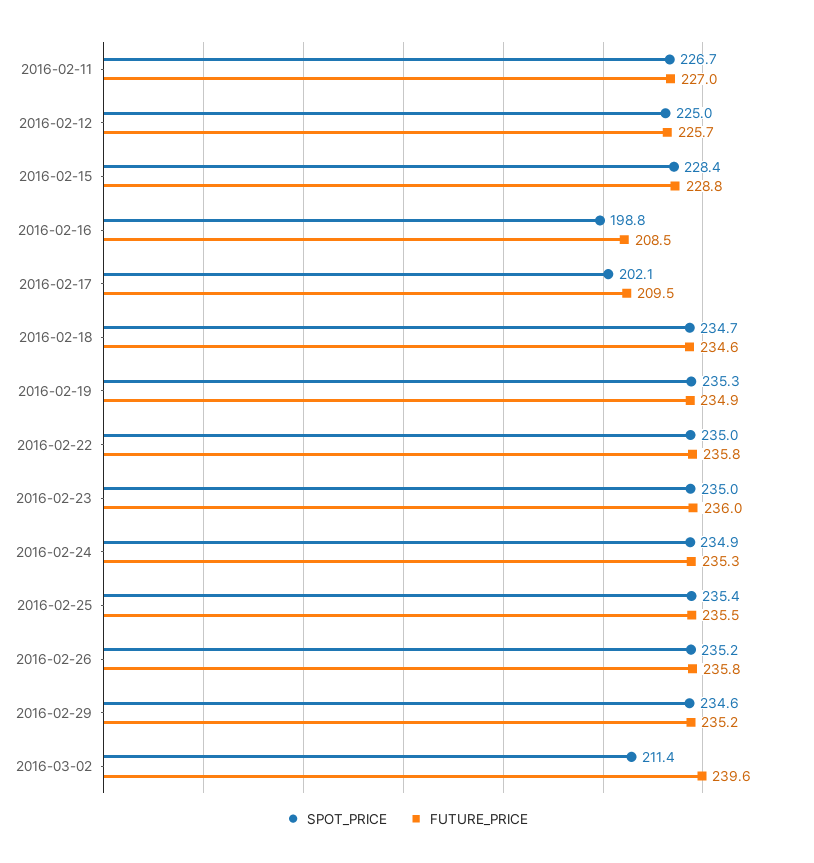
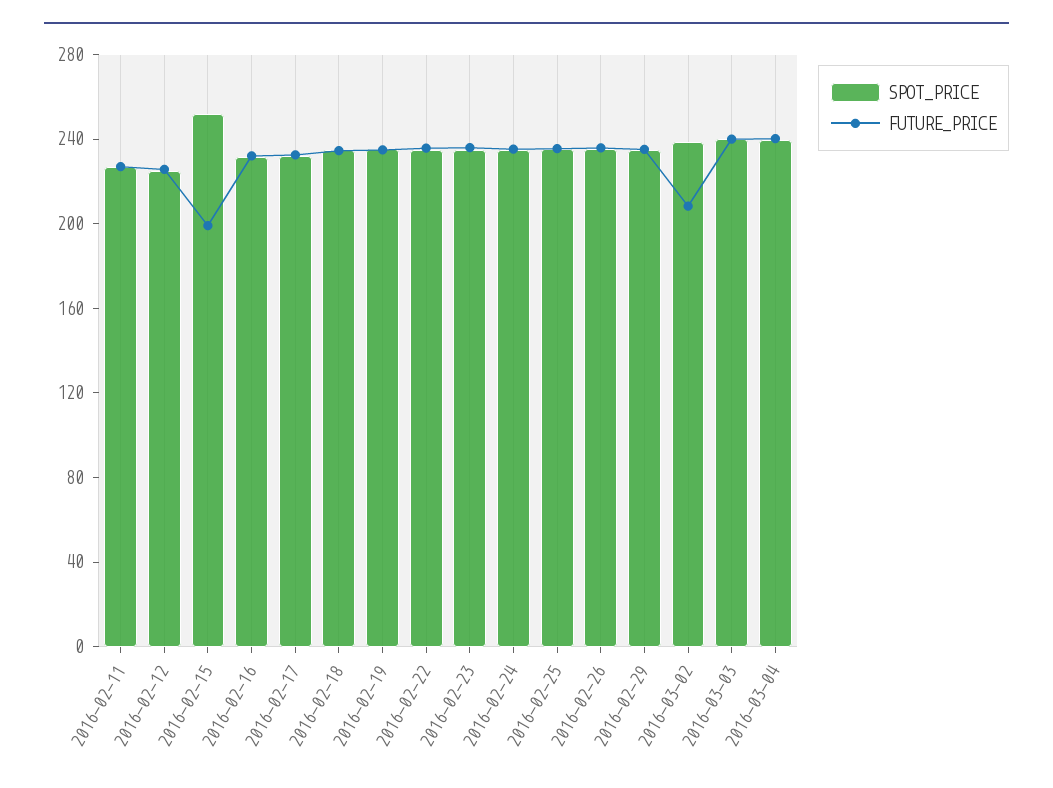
SPOT_PRICE, 2016-02-15: 228.4 -> 250
FUTURE_PRICE, 2016-02-15: 228.8 -> 200
SPOT_PRICE, 2016-02-16: 198.8 -> 230
FUTURE_PRICE, 2016-02-16: 208.5 -> 230
SPOT_PRICE, 2016-02-17: 202.1 -> 230
FUTURE_PRICE, 2016-02-17: 209.5 -> 230
SPOT_PRICE, 2016-03-02: 211.4 -> 240
FUTURE_PRICE, 2016-03-02: 239.6 -> 210
SPOT_PRICE, 2016-03-03: none -> 240
FUTURE_PRICE, 2016-03-03: none -> 240
SPOT_PRICE, 2016-03-04: none -> 240
FUTURE_PRICE, 2016-03-04: none -> 240

